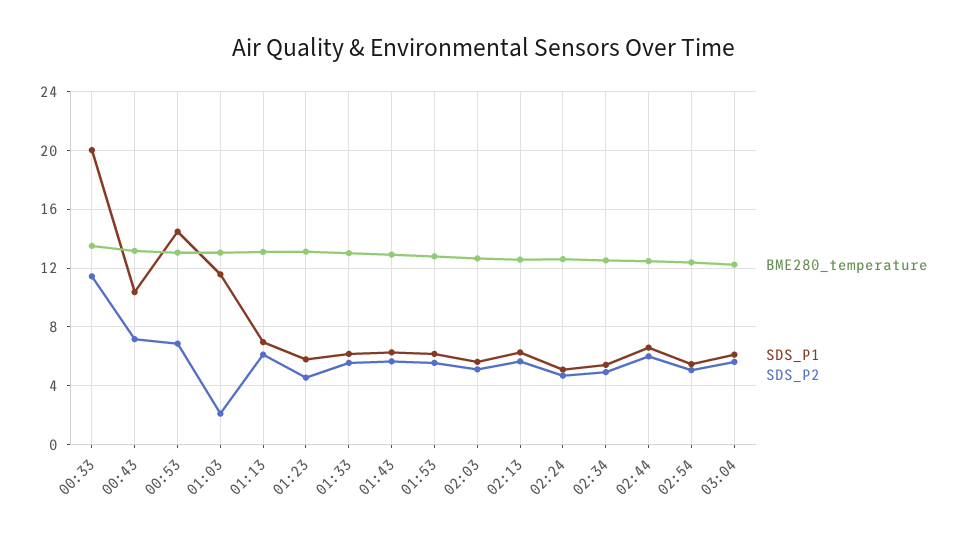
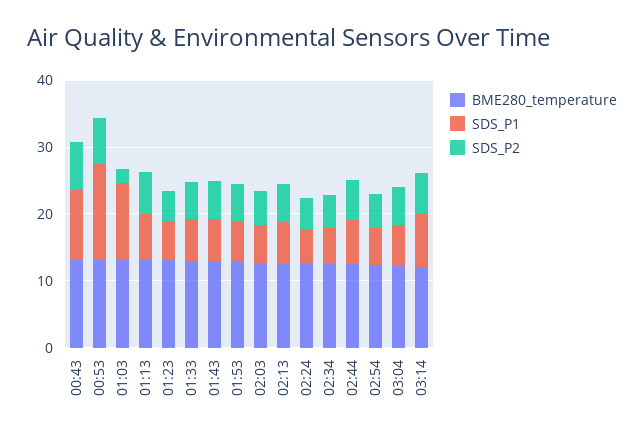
BME280_temperature, 00:33: 13.5 -> none
SDS_P1, 00:33: 20 -> none
SDS_P2, 00:33: 11.5 -> none
BME280_temperature, 03:14: none -> 12
SDS_P1, 03:14: none -> 8
SDS_P2, 03:14: none -> 6

